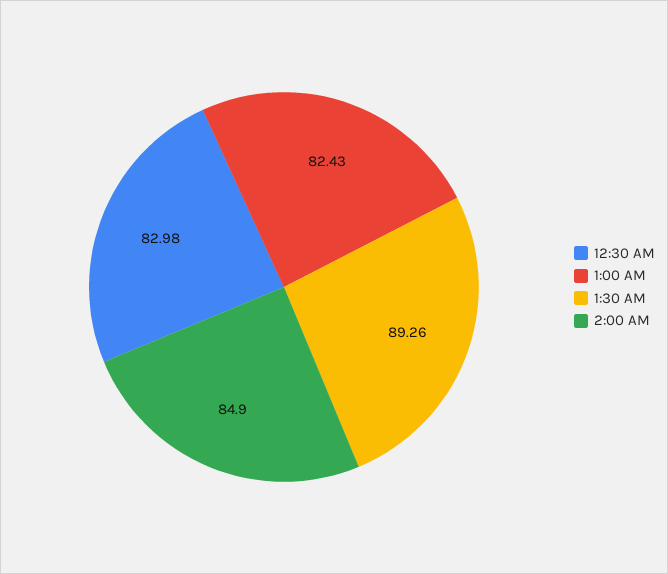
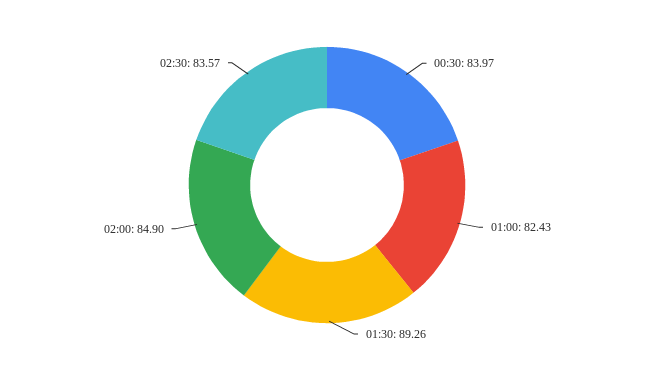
12:30 AM: 82.98 -> 83.97
02:30: none -> 83.57

